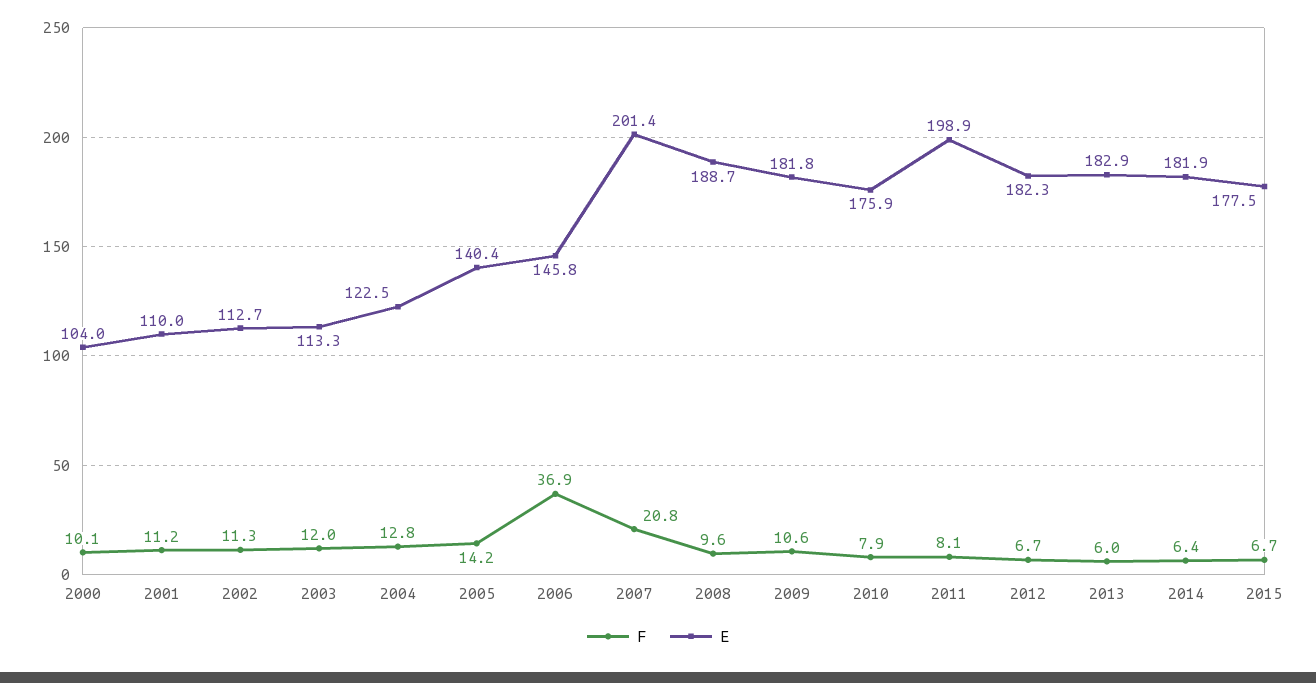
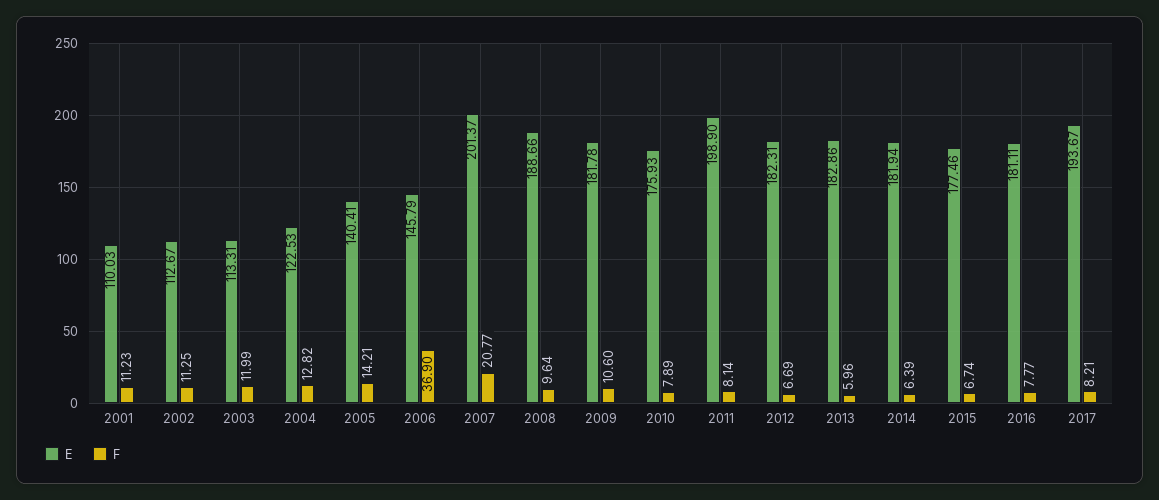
F, 2000: 10.1 -> none
E, 2000: 104 -> none
E, 2016: none -> 181.11
F, 2016: none -> 7.77
E, 2017: none -> 193.67
F, 2017: none -> 8.21

